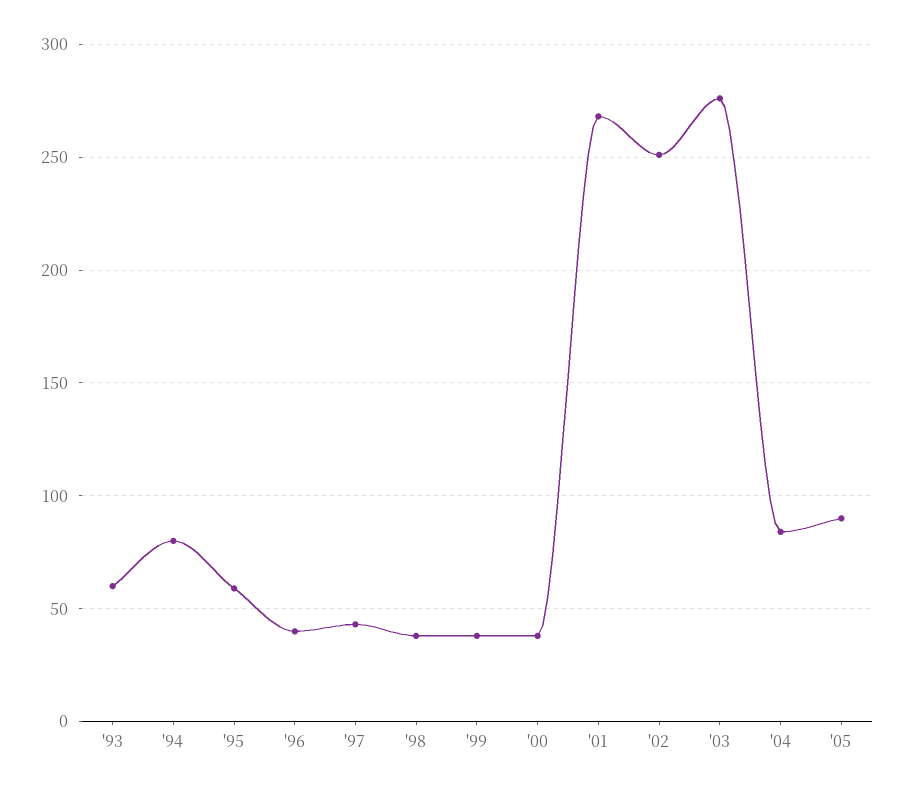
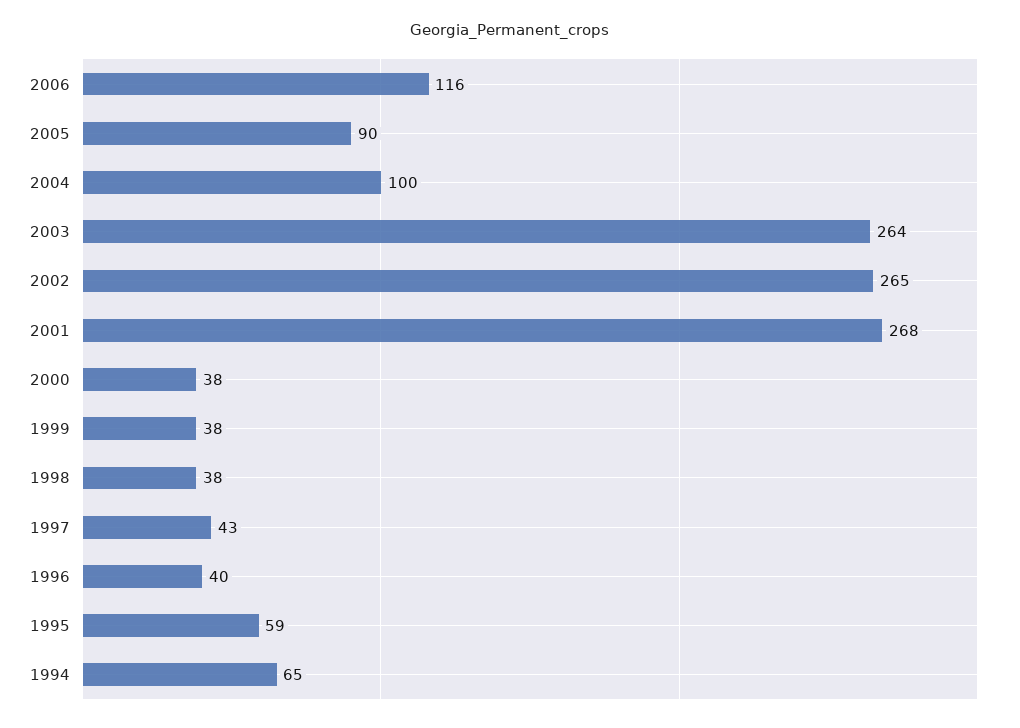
'93: 60 -> none
'94: 80 -> 65
'02: 250 -> 265
'03: 275 -> 264
'04: 85 -> 100
2006: none -> 116

